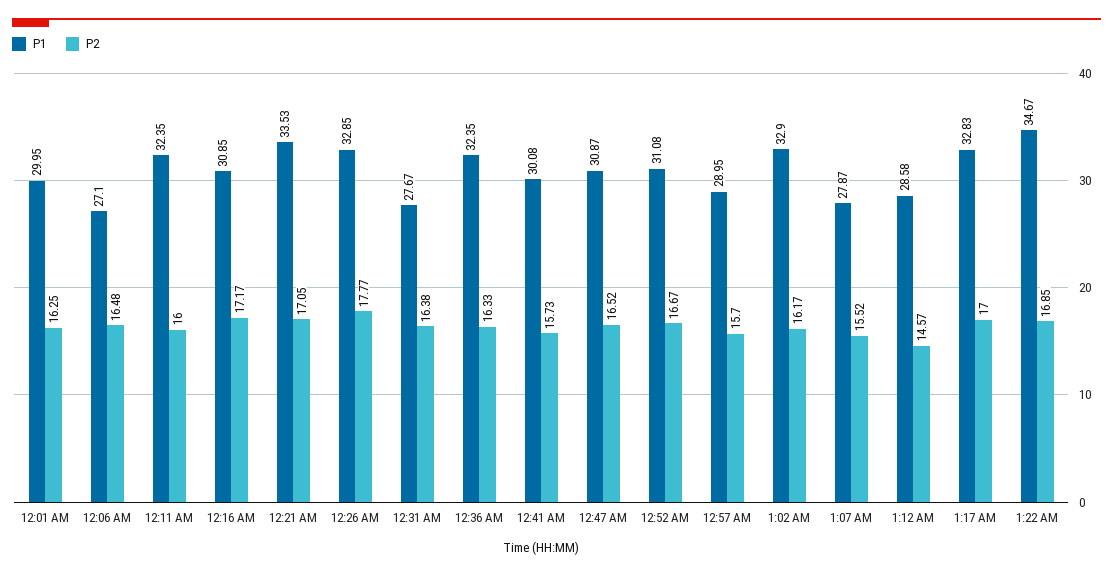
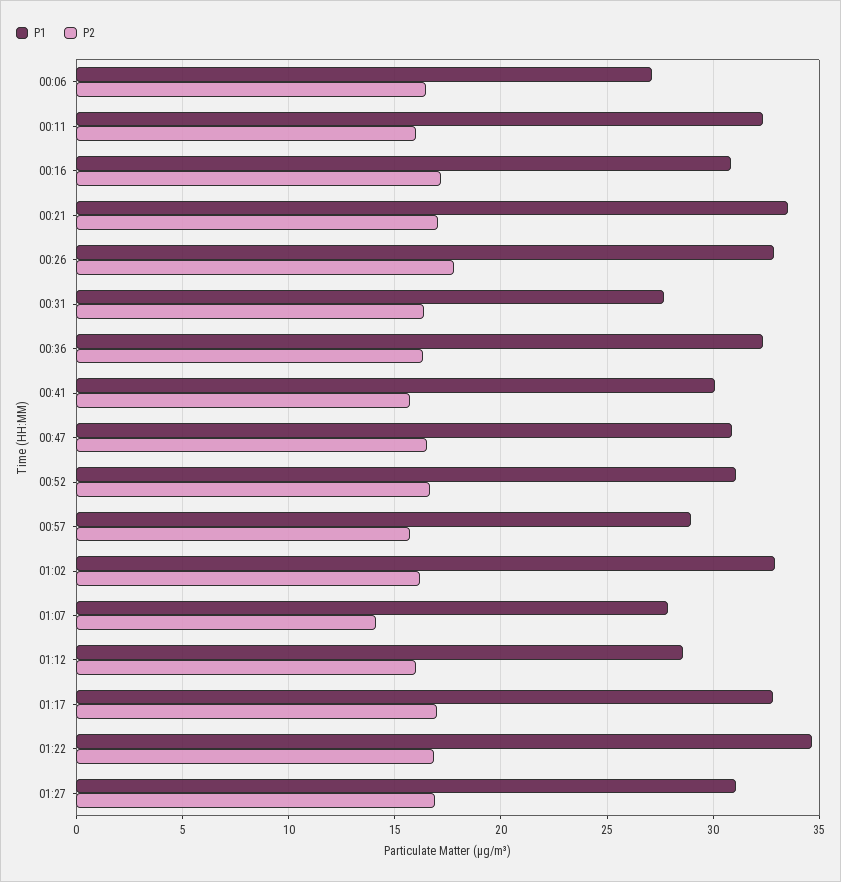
P1, 12:01 AM: 29.95 -> none
P2, 12:01 AM: 16.25 -> none
P2, 1:07 AM: 15.52 -> 14
P2, 1:12 AM: 14.57 -> 16
P1, 01:27: none -> 31
P2, 01:27: none -> 17

